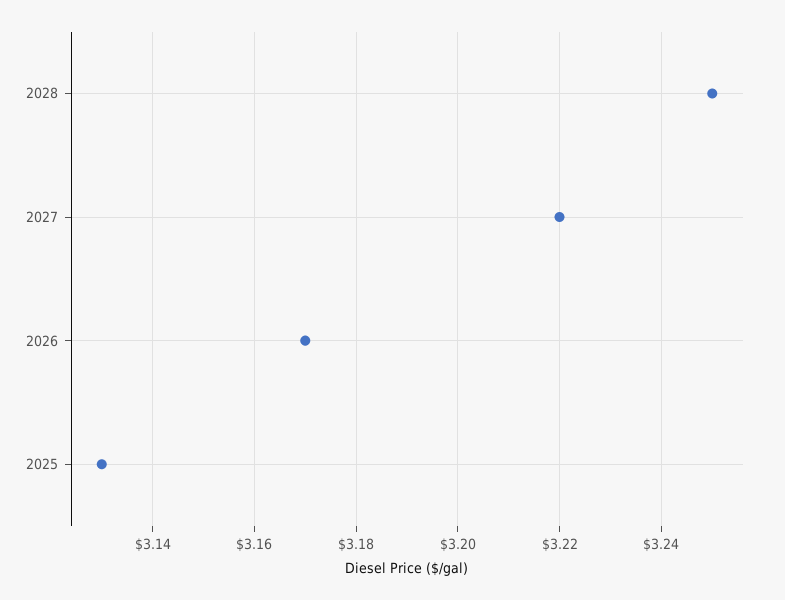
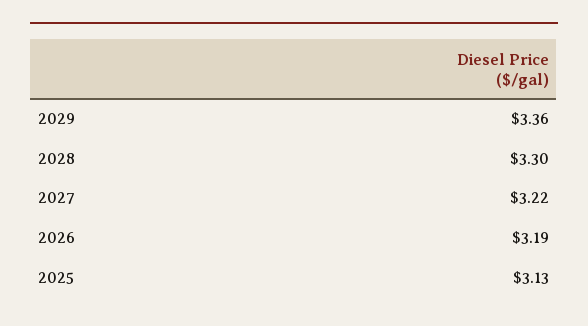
2028: 3.25 -> 3.3
2026: 3.17 -> 3.19
2029: none -> 3.36

